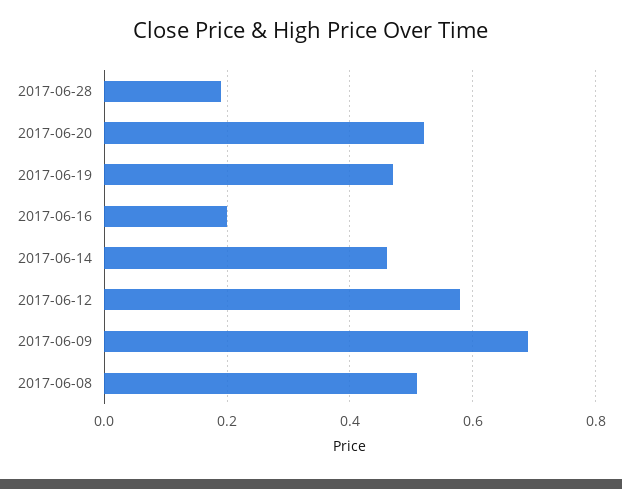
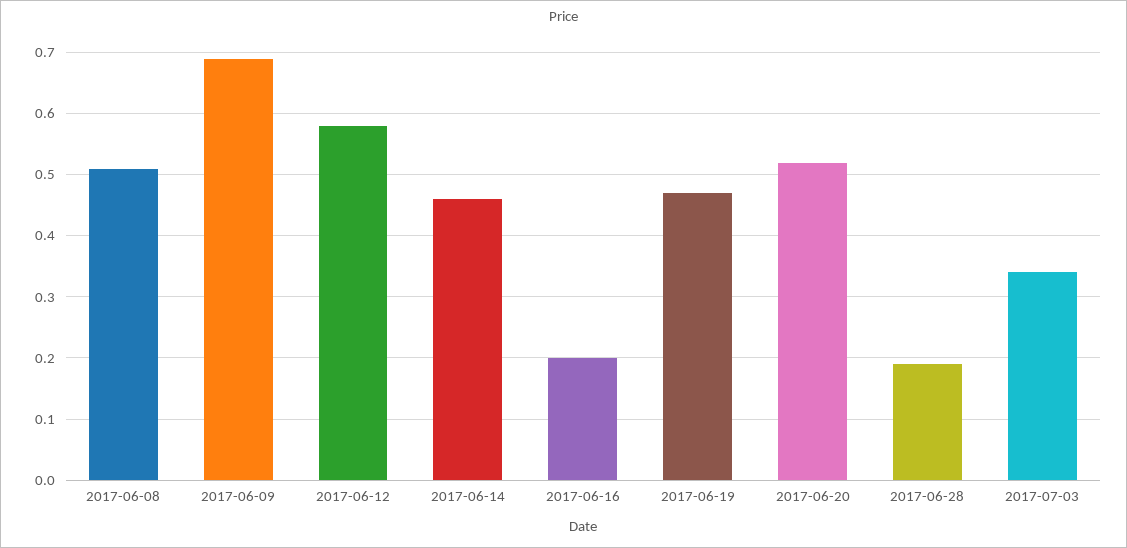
2017-07-03: none -> 0.34

